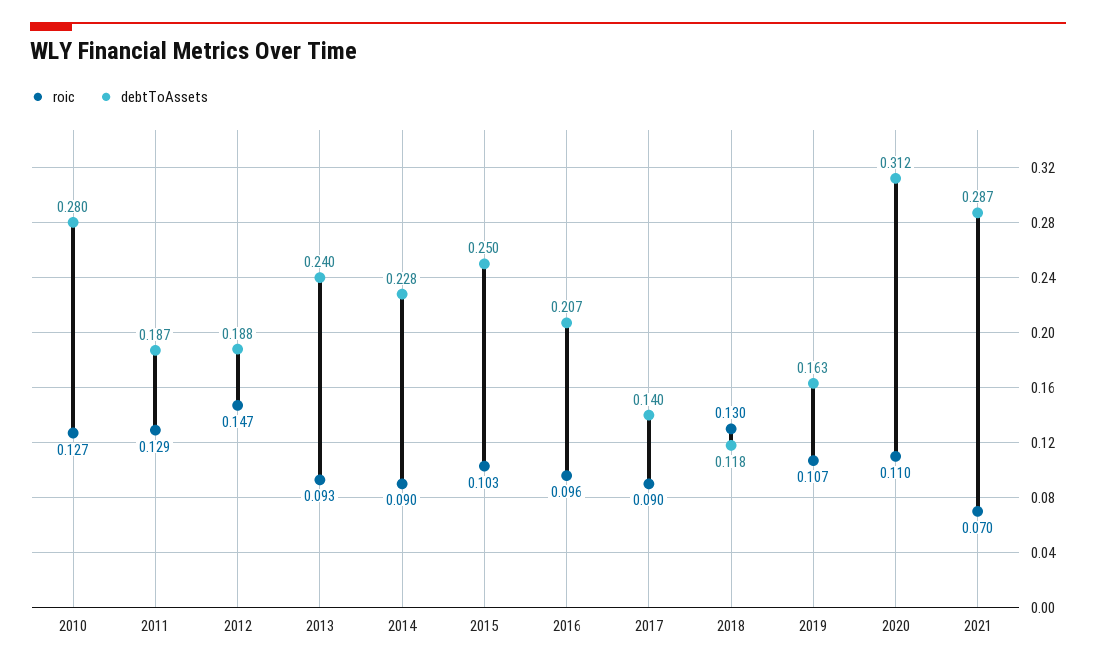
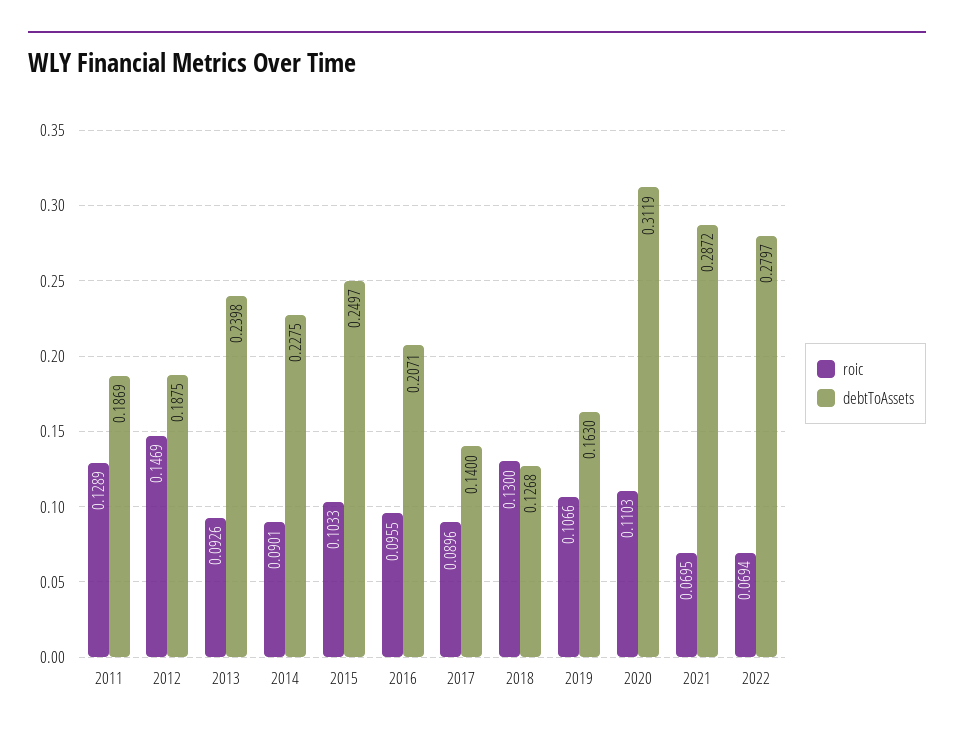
roic, 2010: 0.127 -> none
debtToAssets, 2010: 0.28 -> none
debtToAssets, 2018: 0.118 -> 0.1268
roic, 2022: none -> 0.0694
debtToAssets, 2022: none -> 0.2797

